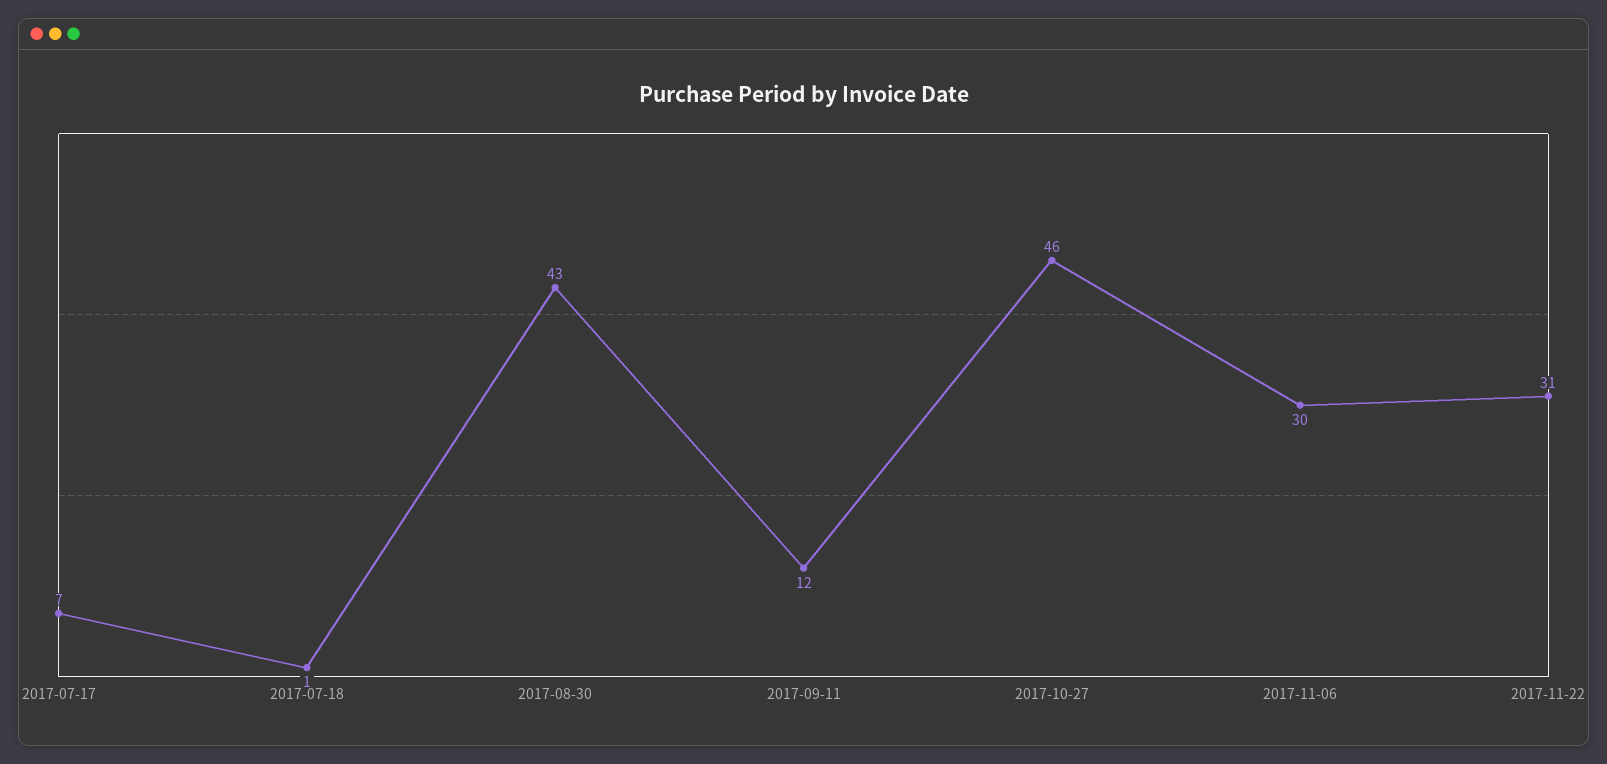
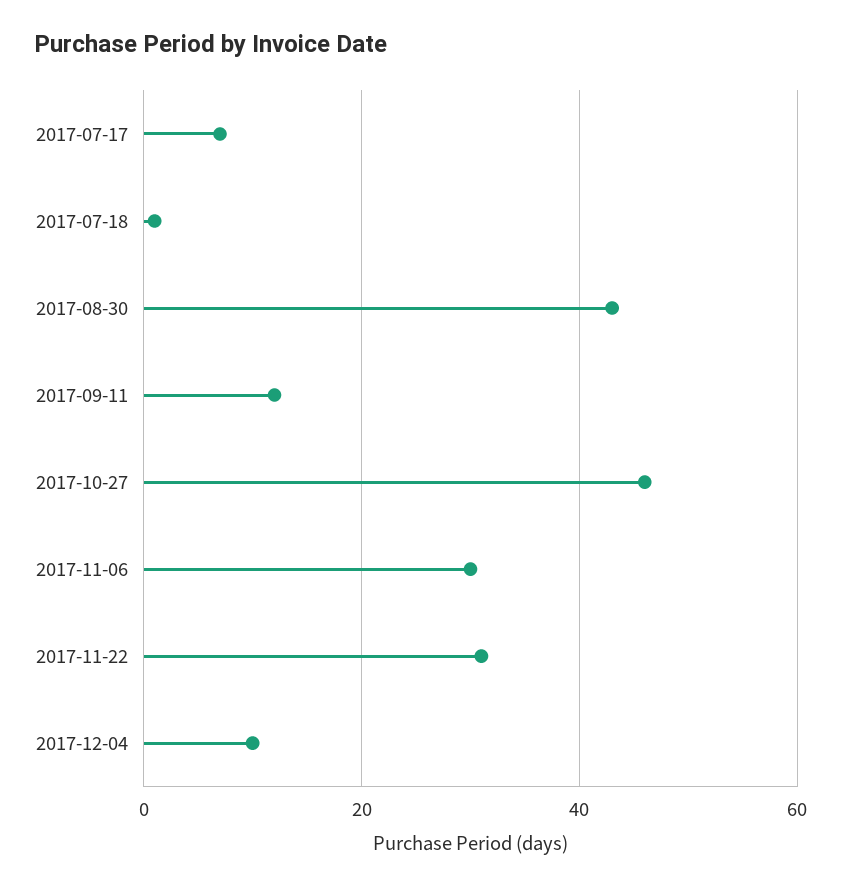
2017-12-04: none -> 10

